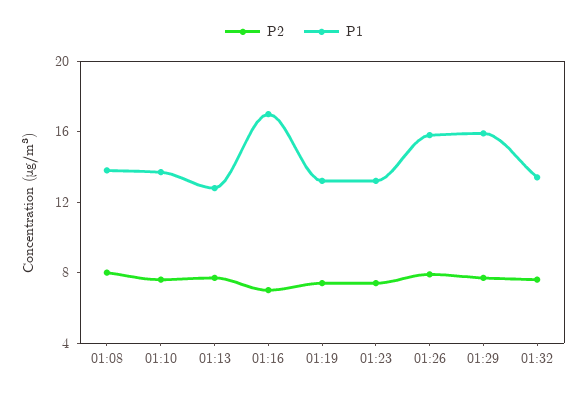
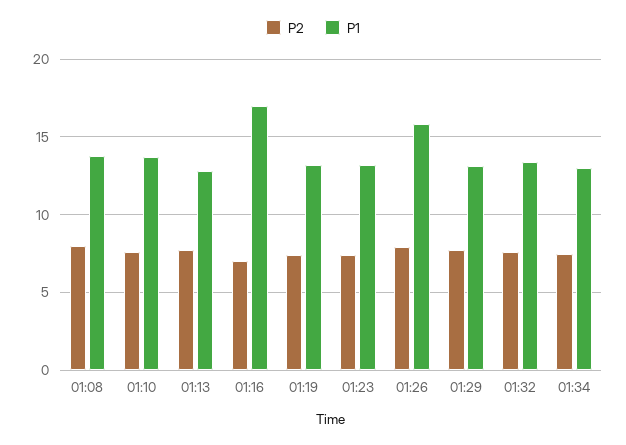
P1, 01:29: 16 -> 13
P2, 01:34: none -> 7.5
P1, 01:34: none -> 13

